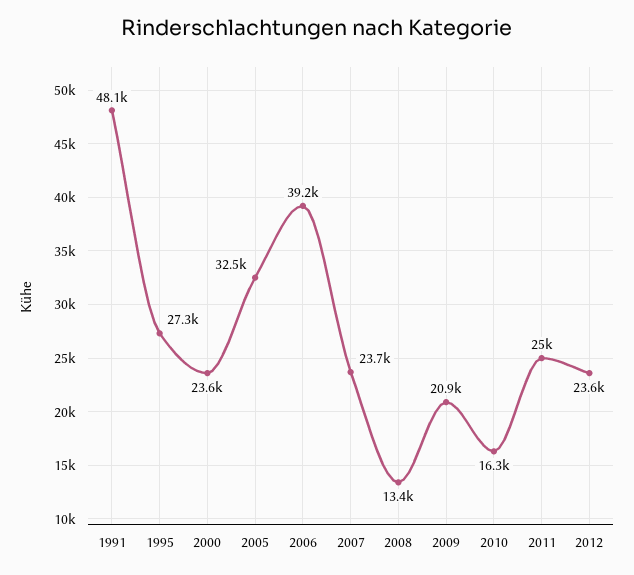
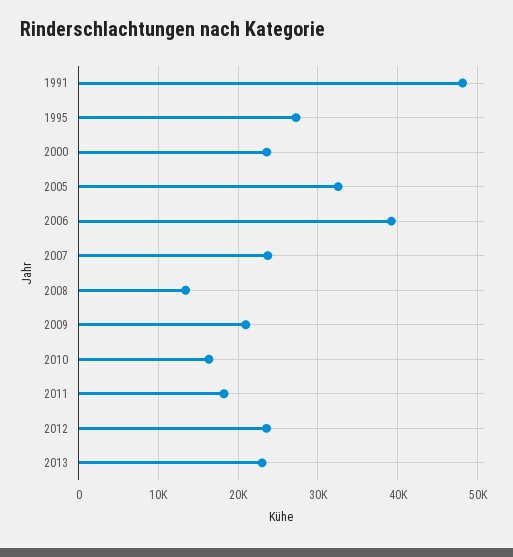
2011: 25000 -> 18000
2013: none -> 23000

